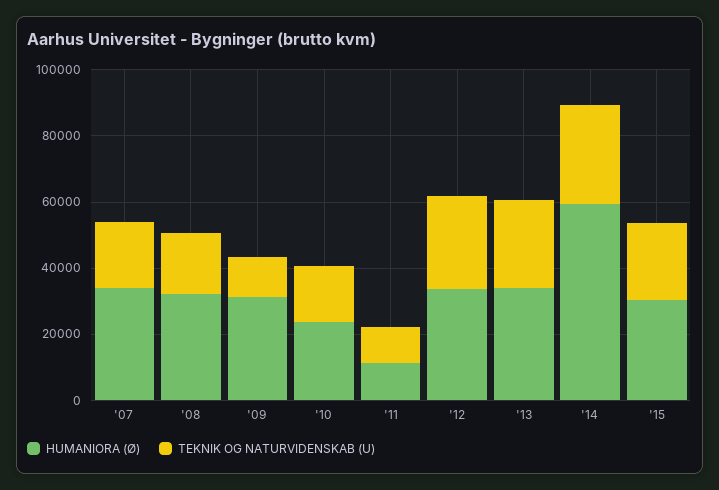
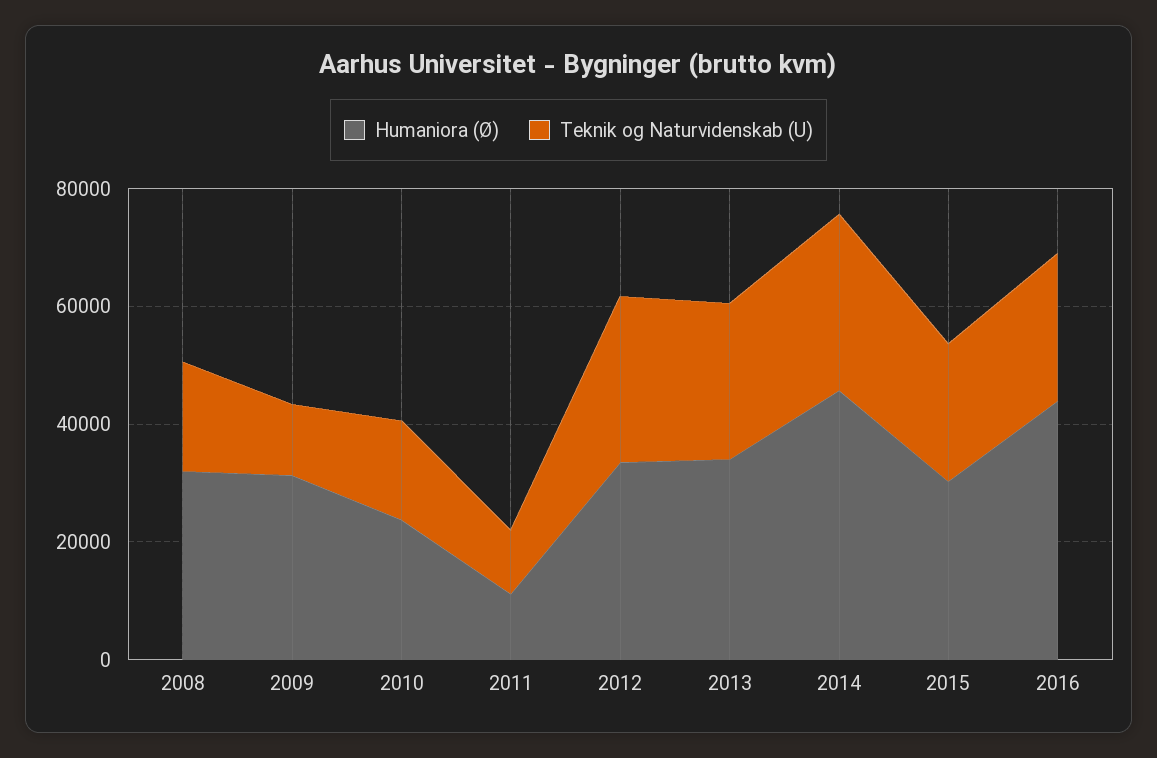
HUMANIORA (Ø), '07: 35000 -> none
TEKNIK OG NATURVIDENSKAB (U), '07: 20000 -> none
HUMANIORA (Ø), '14: 60000 -> 45000
HUMANIORA (Ø), 2016: none -> 45000
TEKNIK OG NATURVIDENSKAB (U), 2016: none -> 25000

